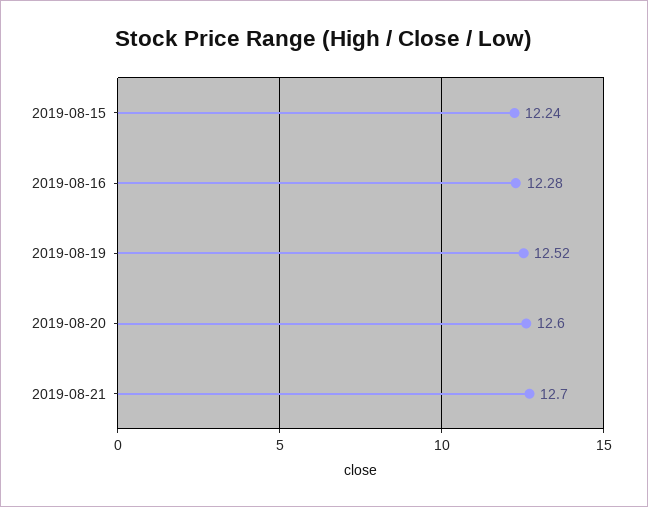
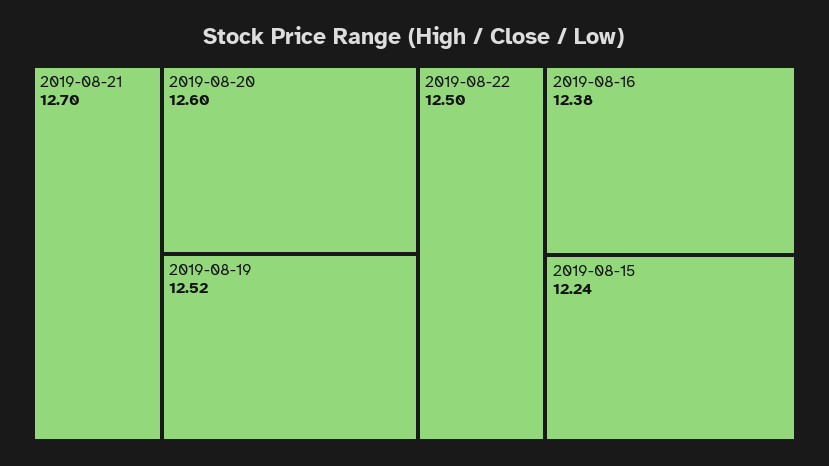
2019-08-16: 12.28 -> 12.38
2019-08-22: none -> 12.5

